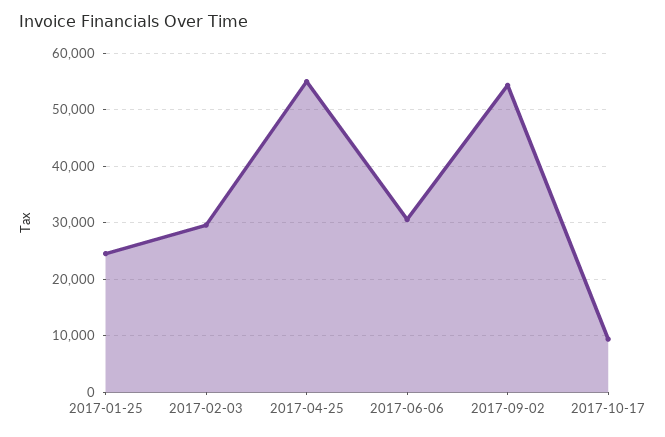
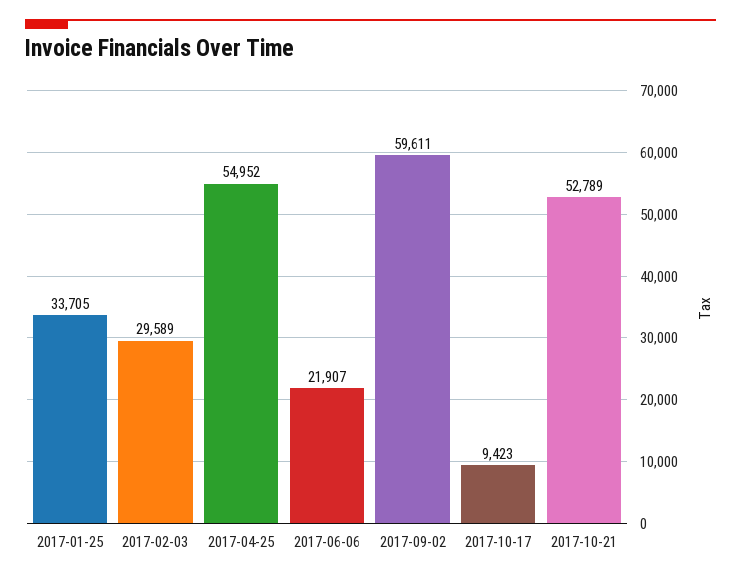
2017-01-25: 24000 -> 33705
2017-06-06: 30000 -> 21907
2017-09-02: 54000 -> 59611
2017-10-21: none -> 52789

